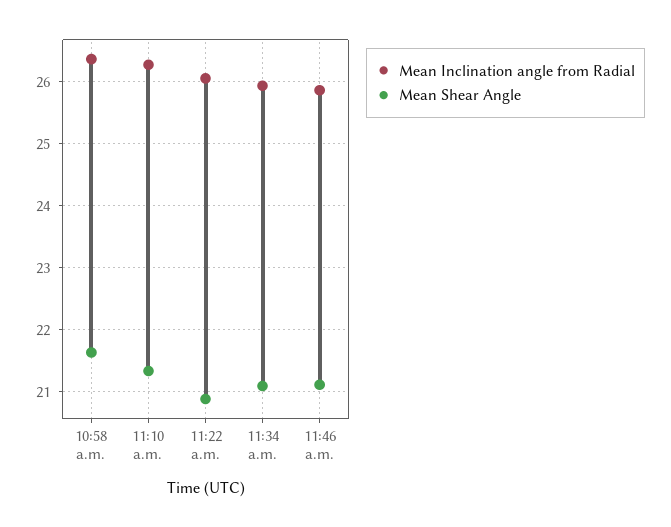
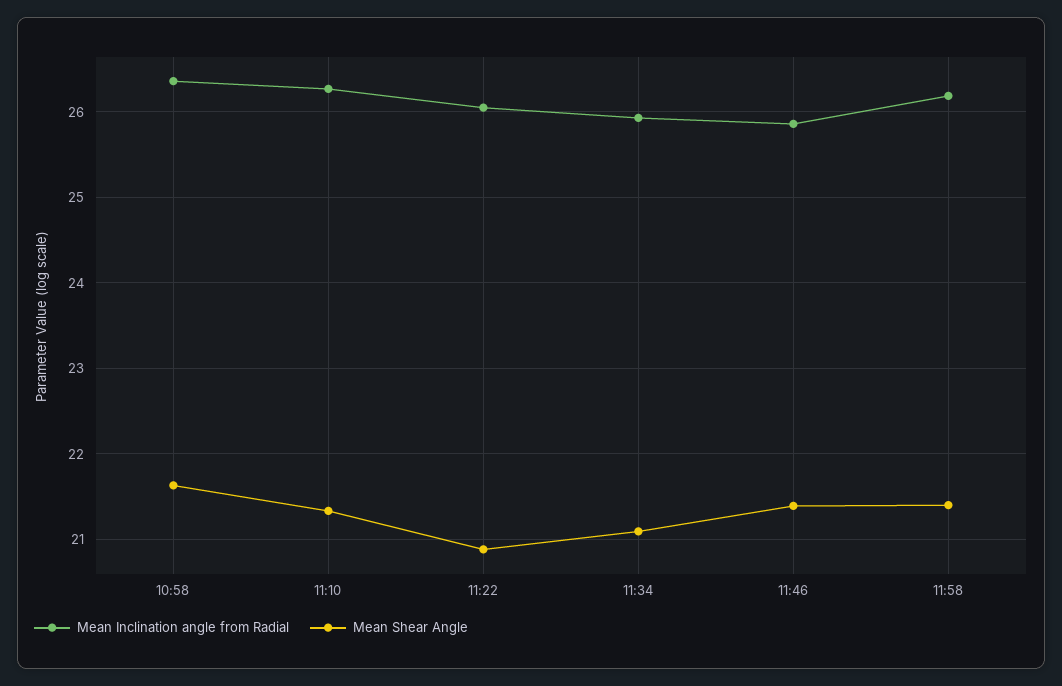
Mean Shear Angle, 11:46 a.m.: 21.1 -> 21.4
Mean Inclination angle from Radial, 11:58: none -> 26.2
Mean Shear Angle, 11:58: none -> 21.4

